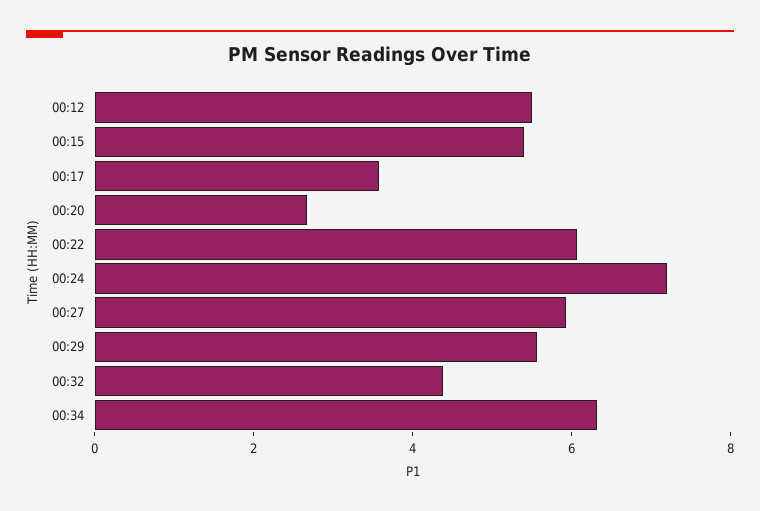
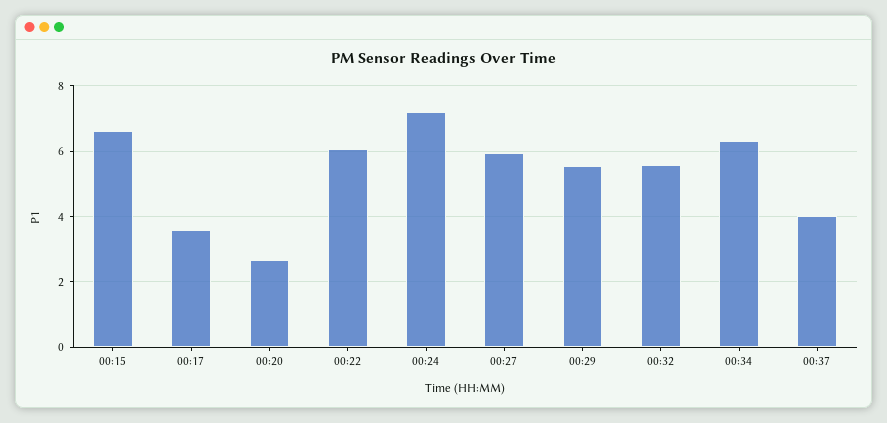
00:12: 5.5 -> none
00:15: 5.5 -> 6.6
00:32: 4.5 -> 5.6
00:37: none -> 4

